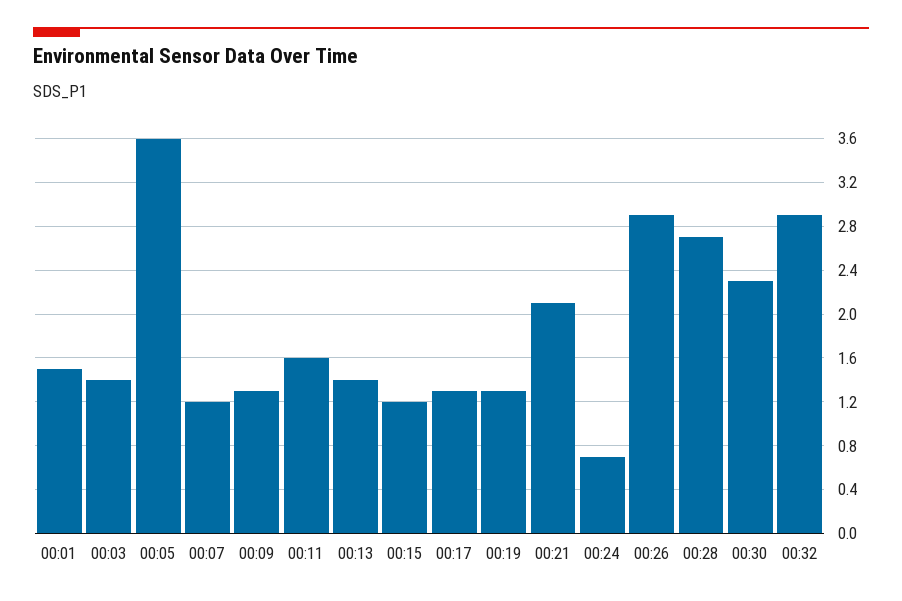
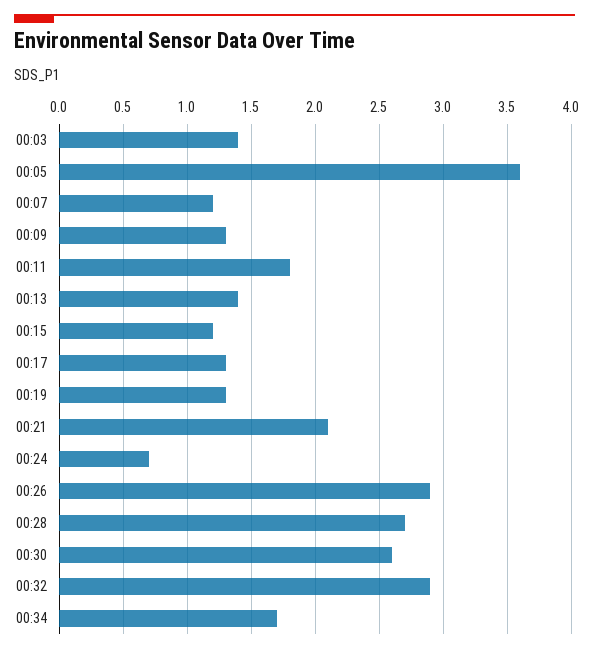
00:01: 1.5 -> none
00:11: 1.6 -> 1.8
00:30: 2.3 -> 2.6
00:34: none -> 1.7

